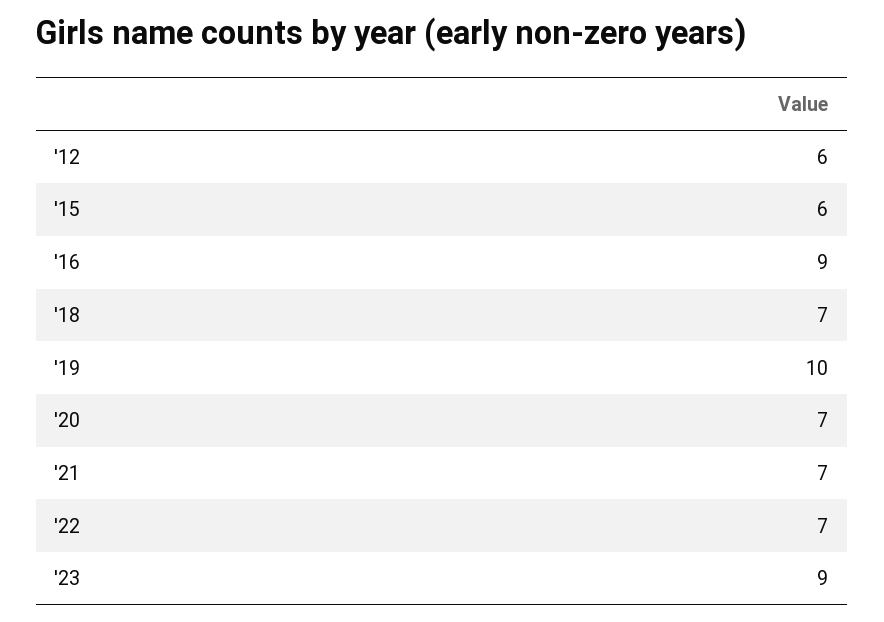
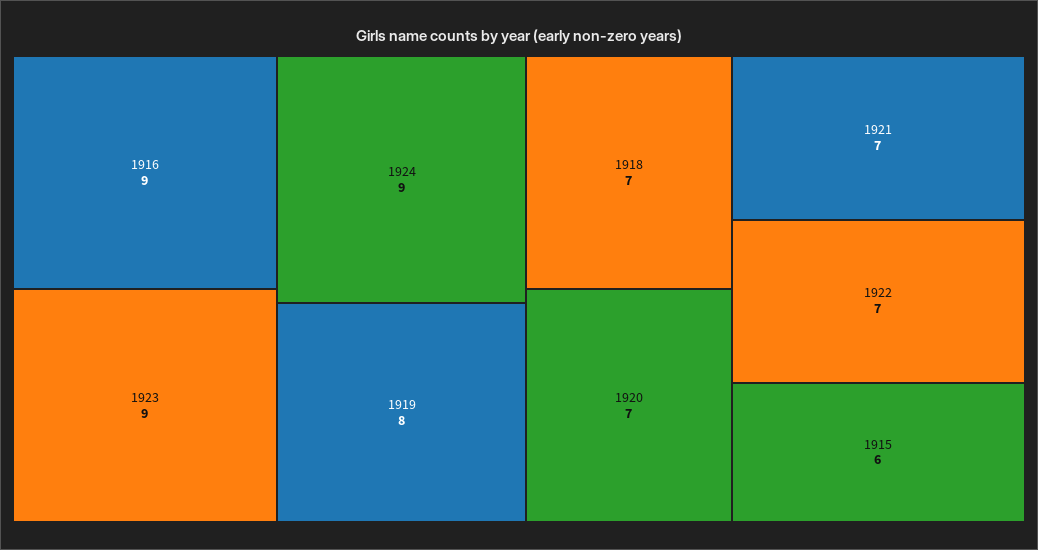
'12: 6 -> none
'19: 10 -> 8
1924: none -> 9

